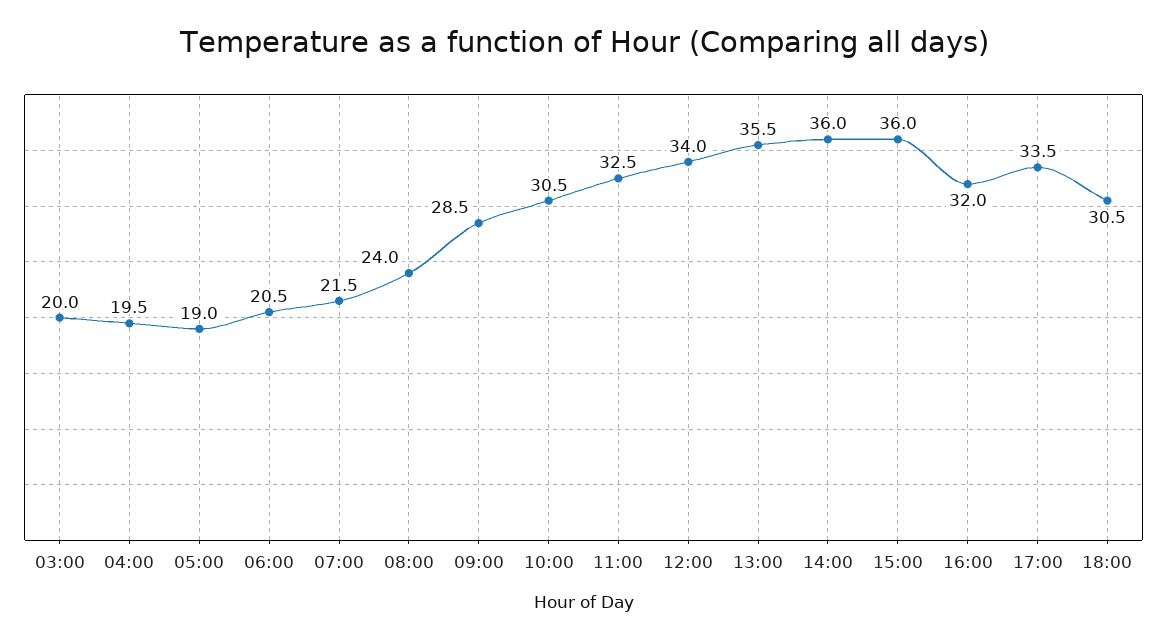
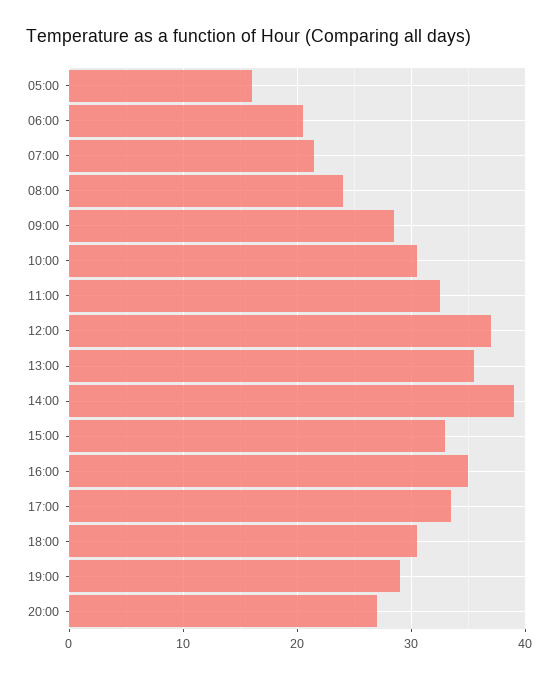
03:00: 20 -> none
04:00: 19.5 -> none
05:00: 19 -> 16
12:00: 34 -> 37
14:00: 36 -> 39
15:00: 36 -> 33
16:00: 32 -> 35
19:00: none -> 29
20:00: none -> 27

